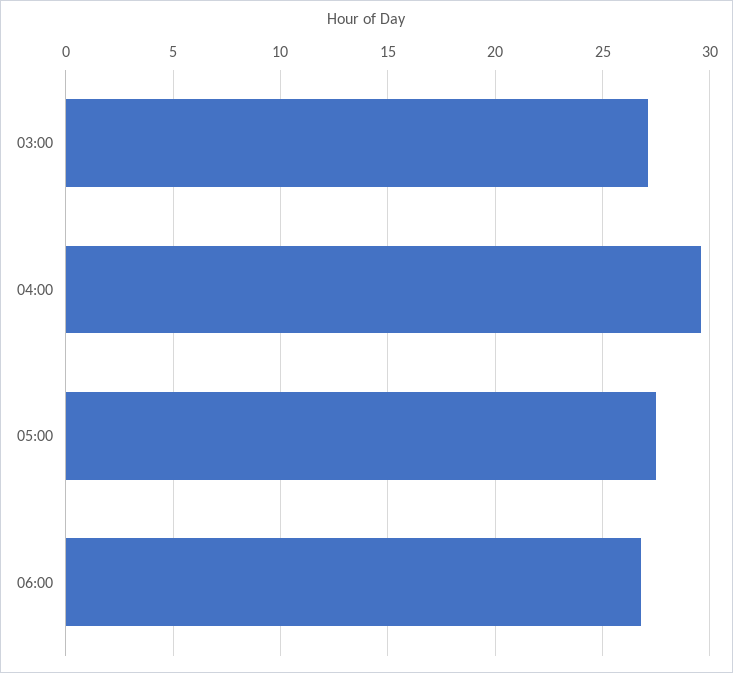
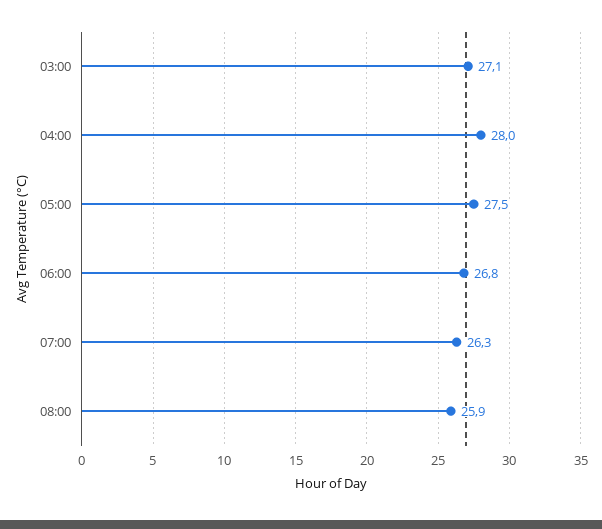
04:00: 29.5 -> 28
07:00: none -> 26.3
08:00: none -> 25.9

